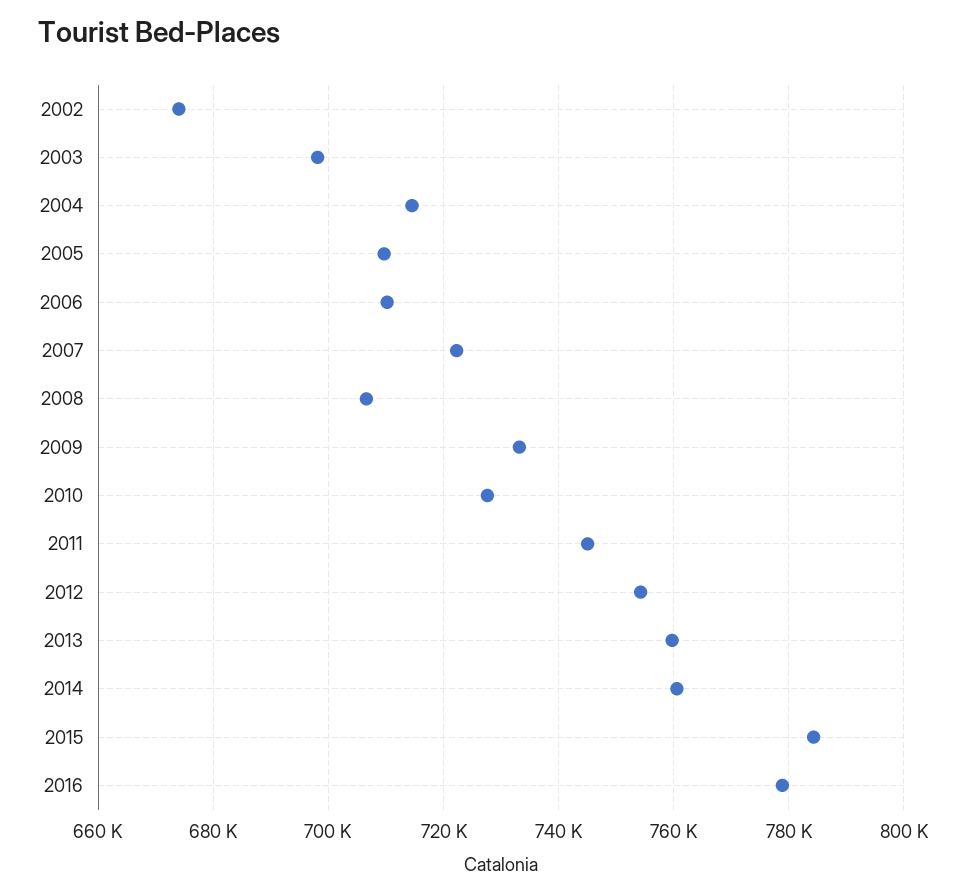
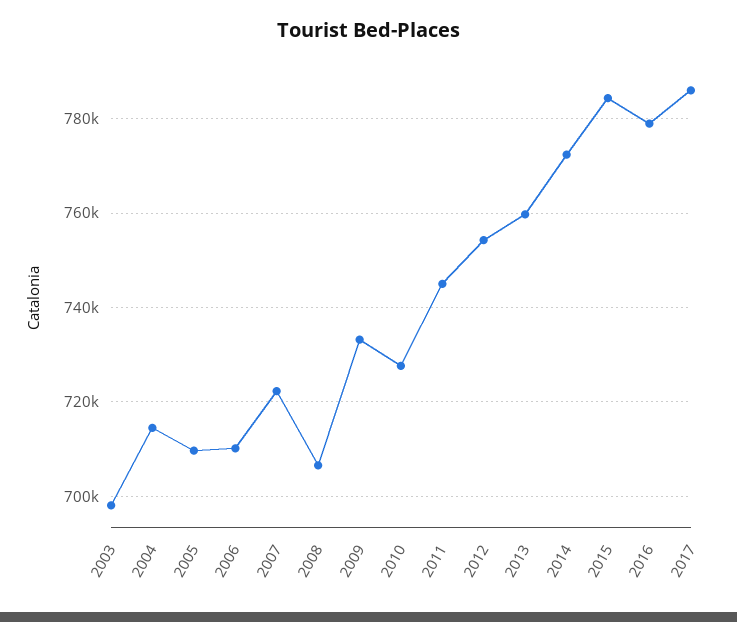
2002: 674000 -> none
2014: 760000 -> 772000
2017: none -> 786000

